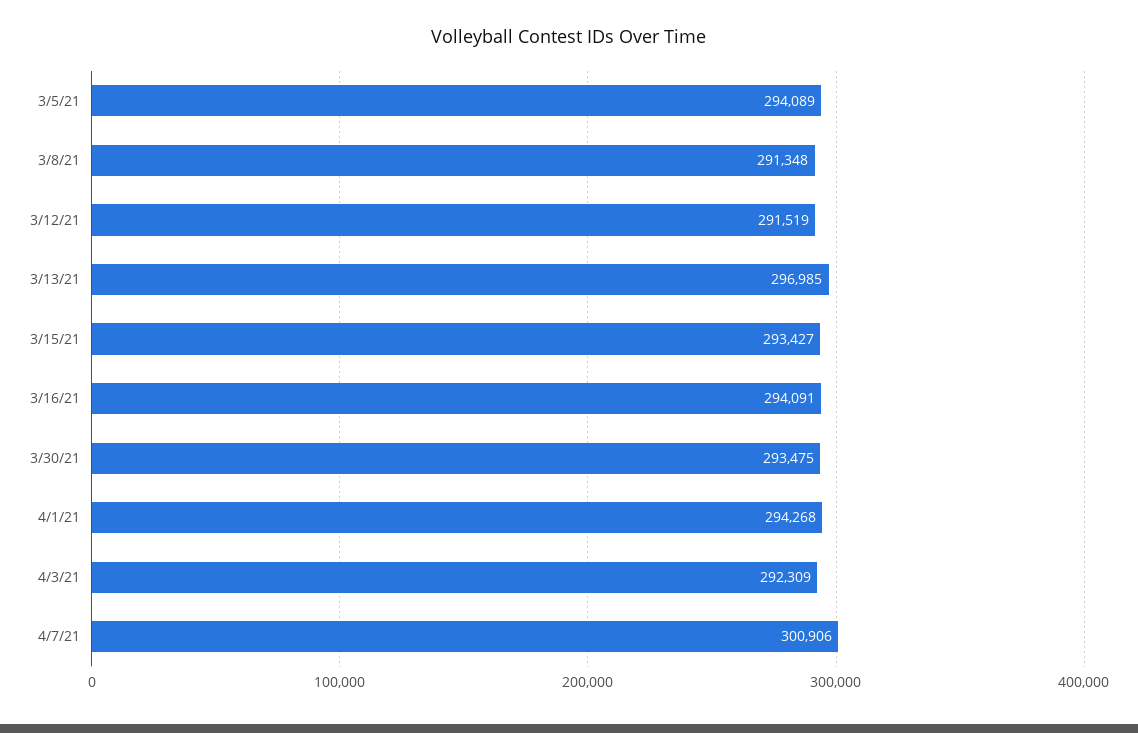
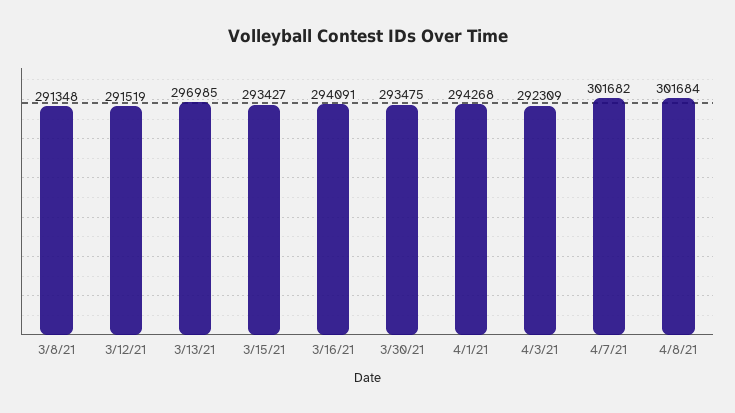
3/5/21: 294089 -> none
4/7/21: 300906 -> 301682
4/8/21: none -> 301684

